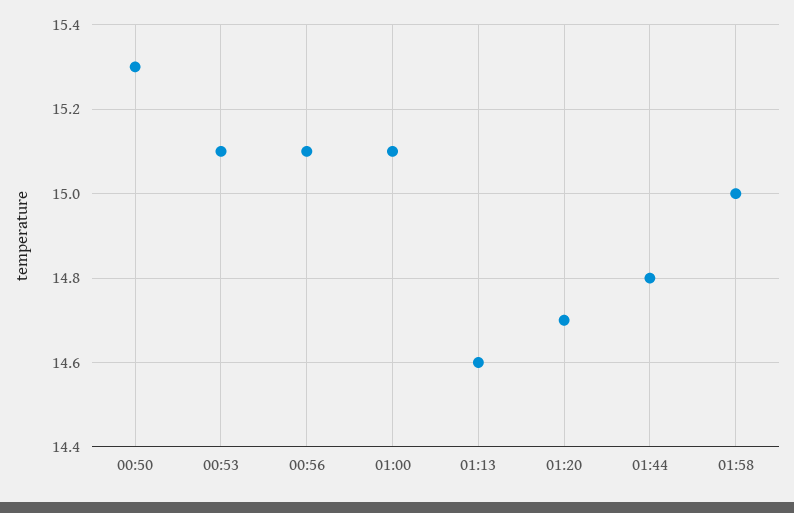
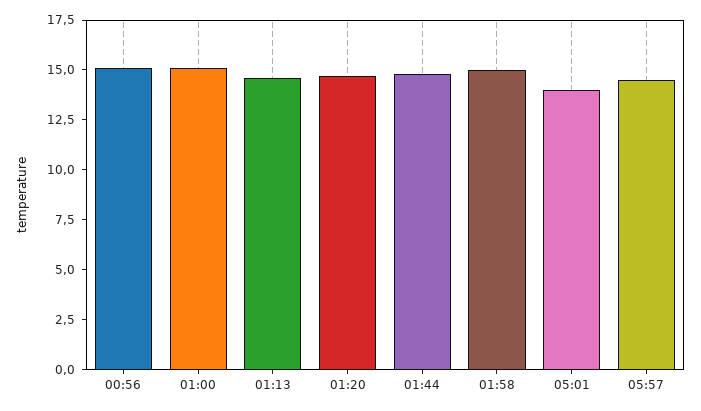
00:50: 15.3 -> none
00:53: 15.1 -> none
05:01: none -> 14
05:57: none -> 14.5

